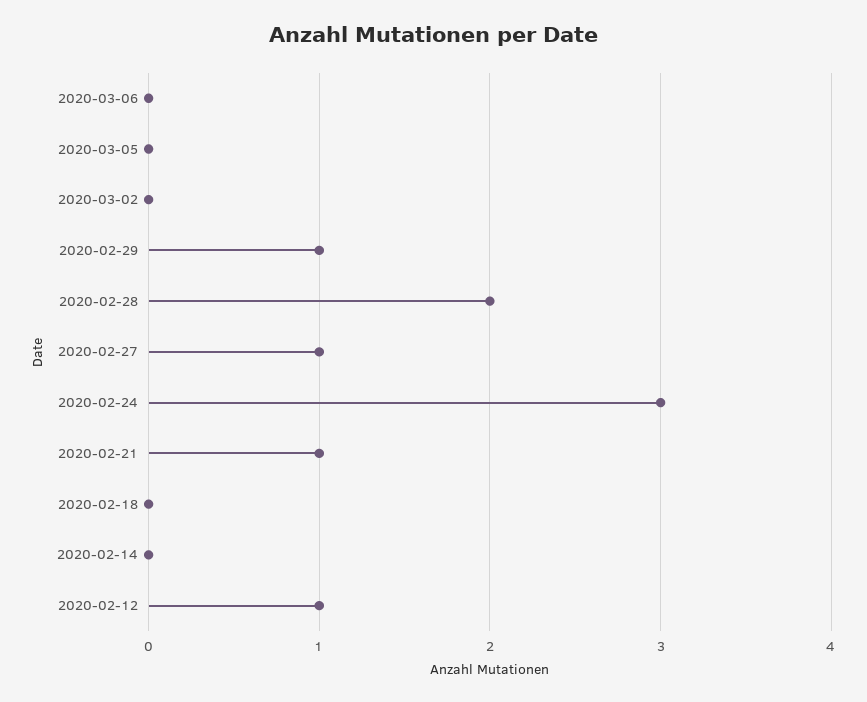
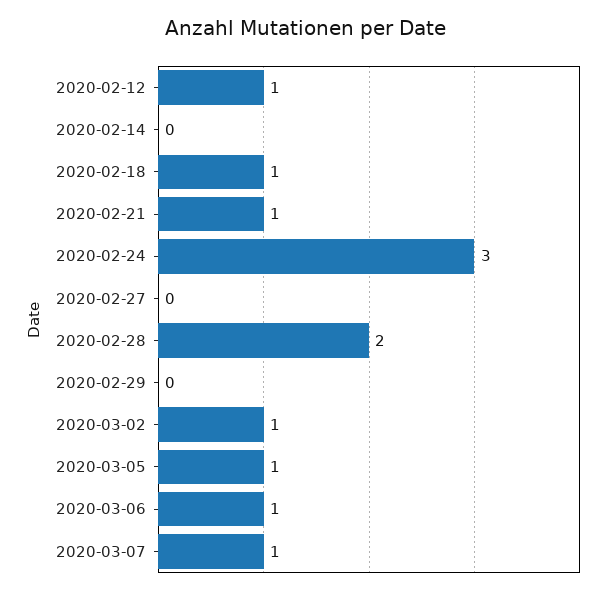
2020-03-06: 0 -> 1
2020-03-05: 0 -> 1
2020-03-02: 0 -> 1
2020-02-29: 1 -> 0
2020-02-27: 1 -> 0
2020-02-18: 0 -> 1
2020-03-07: none -> 1

